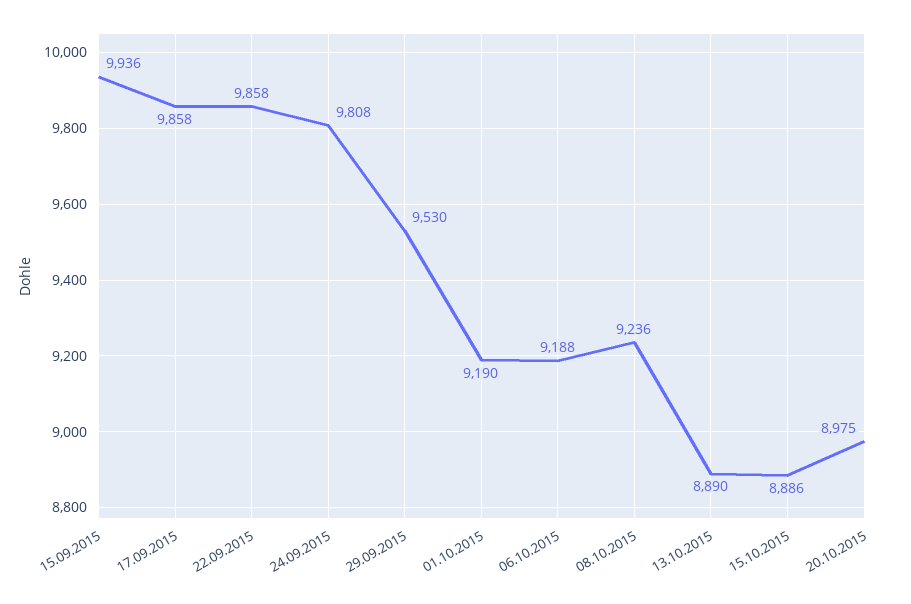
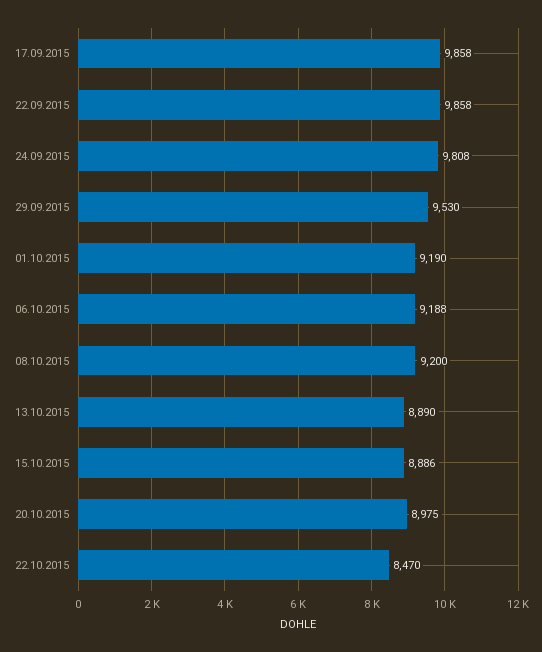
15.09.2015: 9936 -> none
08.10.2015: 9236 -> 9200
22.10.2015: none -> 8470

